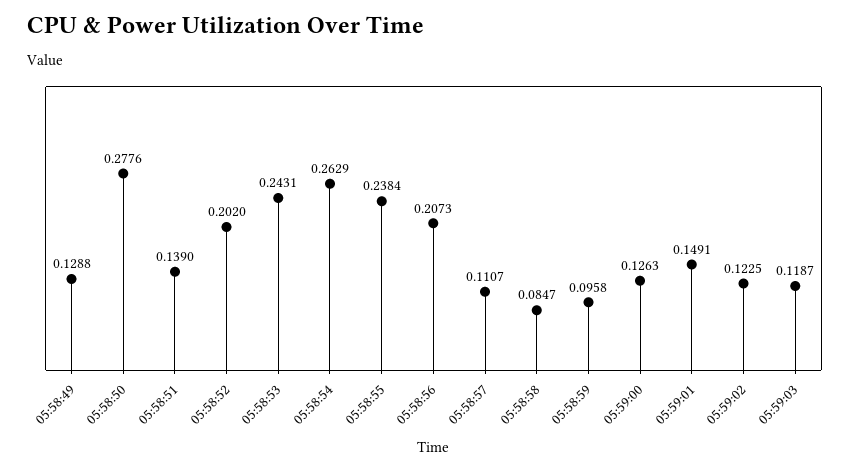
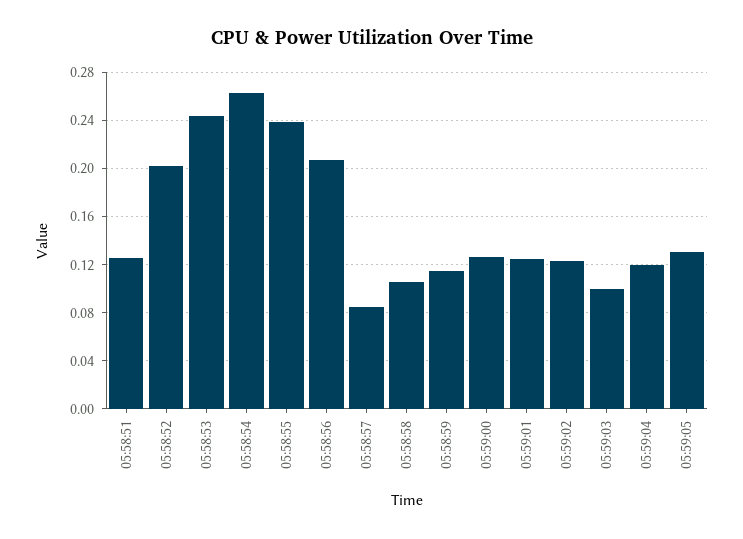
05:58:49: 0.1288 -> none
05:58:50: 0.2776 -> none
05:58:51: 0.139 -> 0.125
05:58:57: 0.1107 -> 0.085
05:58:58: 0.0847 -> 0.105
05:58:59: 0.0958 -> 0.115
05:59:01: 0.1491 -> 0.125
05:59:03: 0.1187 -> 0.1
05:59:04: none -> 0.12
05:59:05: none -> 0.13

